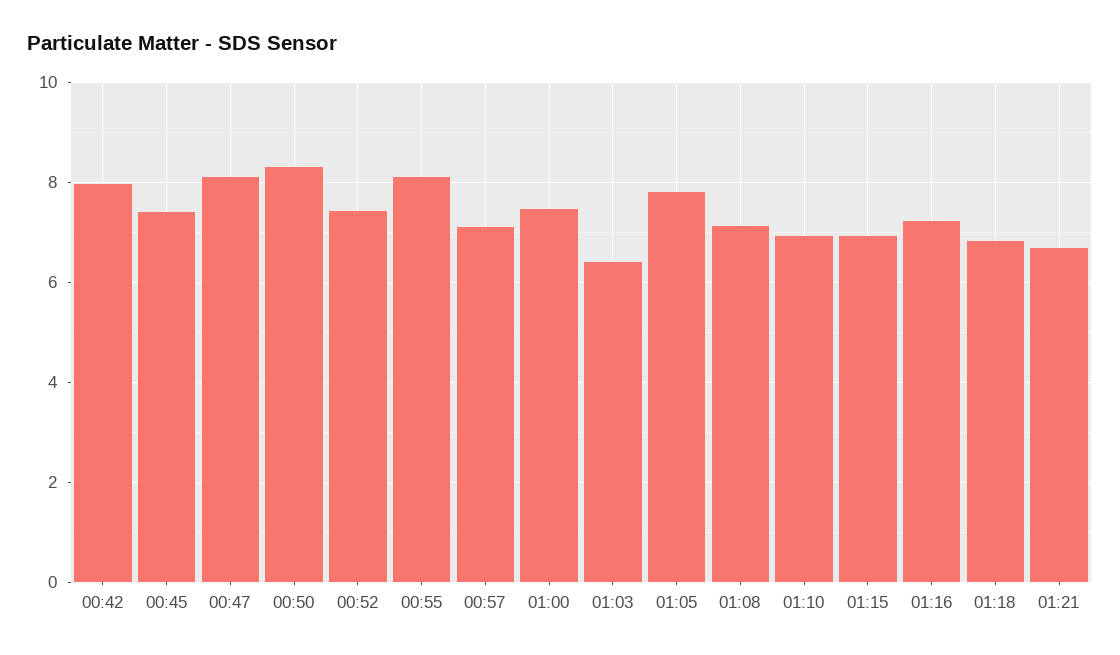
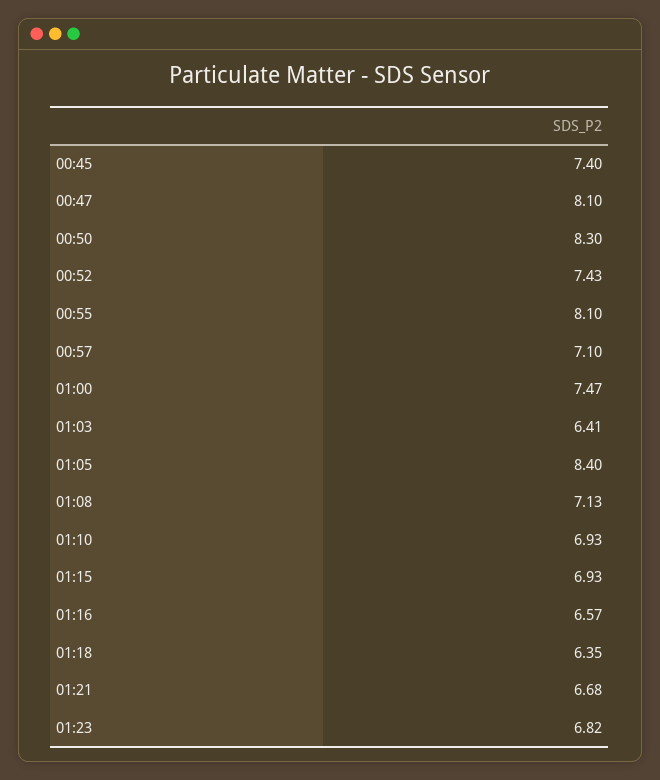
00:42: 8 -> none
01:05: 7.8 -> 8.4
01:16: 7.2 -> 6.57
01:18: 6.8 -> 6.35
01:23: none -> 6.82

